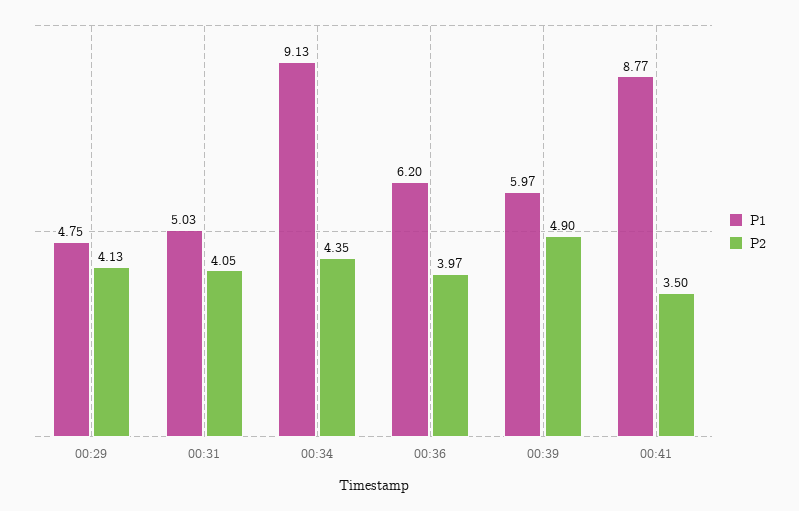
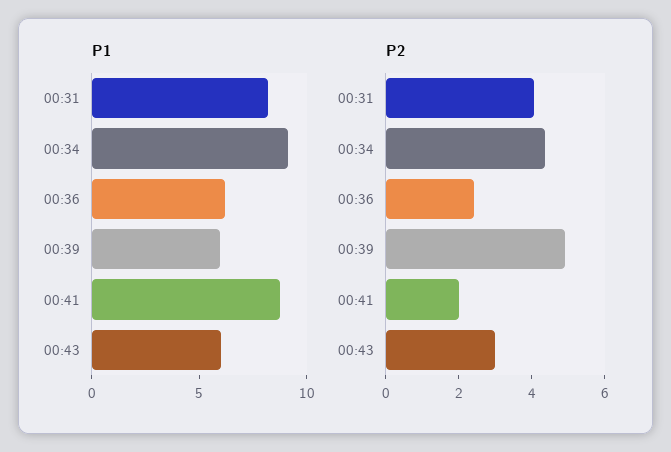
P1, 00:29: 4.75 -> none
P2, 00:29: 4.13 -> none
P1, 00:31: 5.03 -> 8
P2, 00:36: 3.97 -> 2.5
P2, 00:41: 3.5 -> 2
P1, 00:43: none -> 6
P2, 00:43: none -> 3

